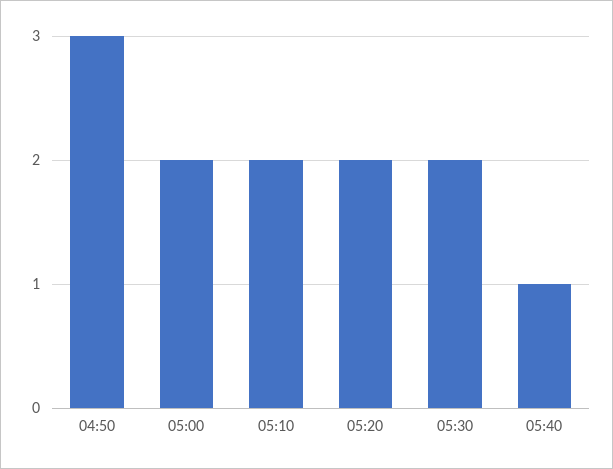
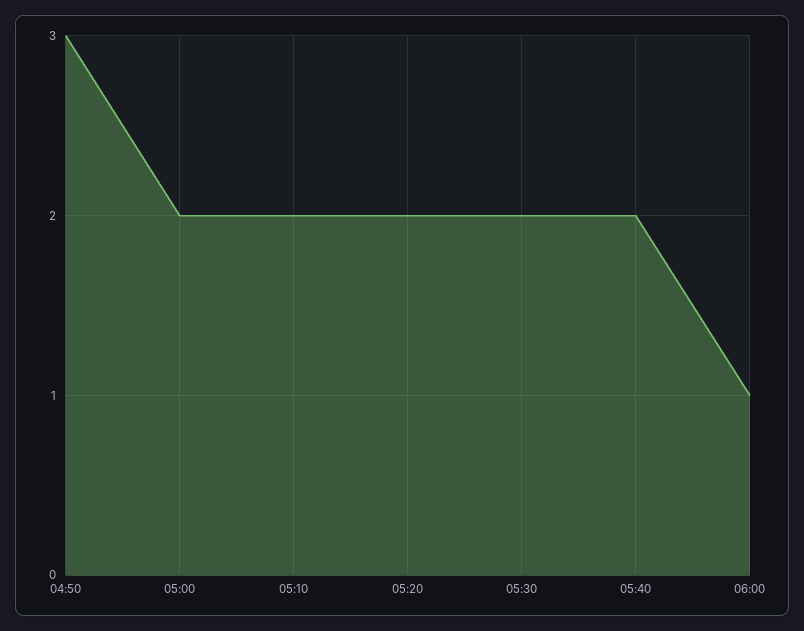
05:40: 1 -> 2
06:00: none -> 1

